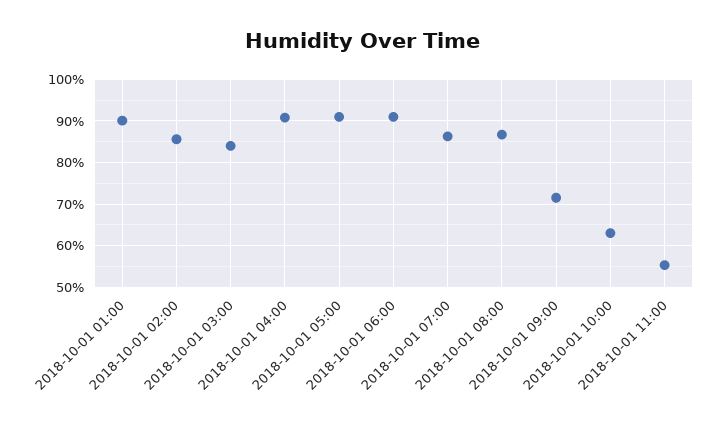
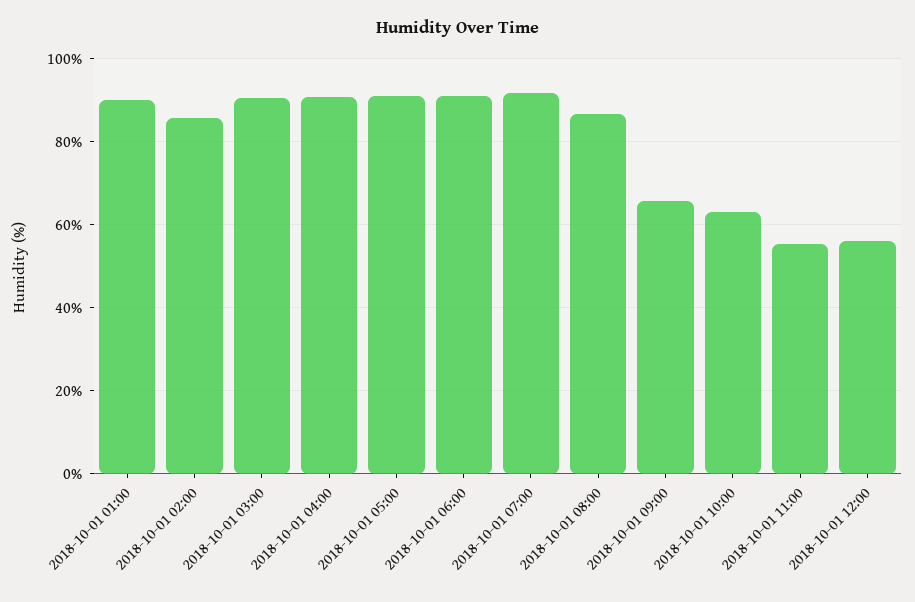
2018-10-01 03:00: 84 -> 90
2018-10-01 07:00: 86 -> 92
2018-10-01 09:00: 72 -> 66
2018-10-01 12:00: none -> 56

